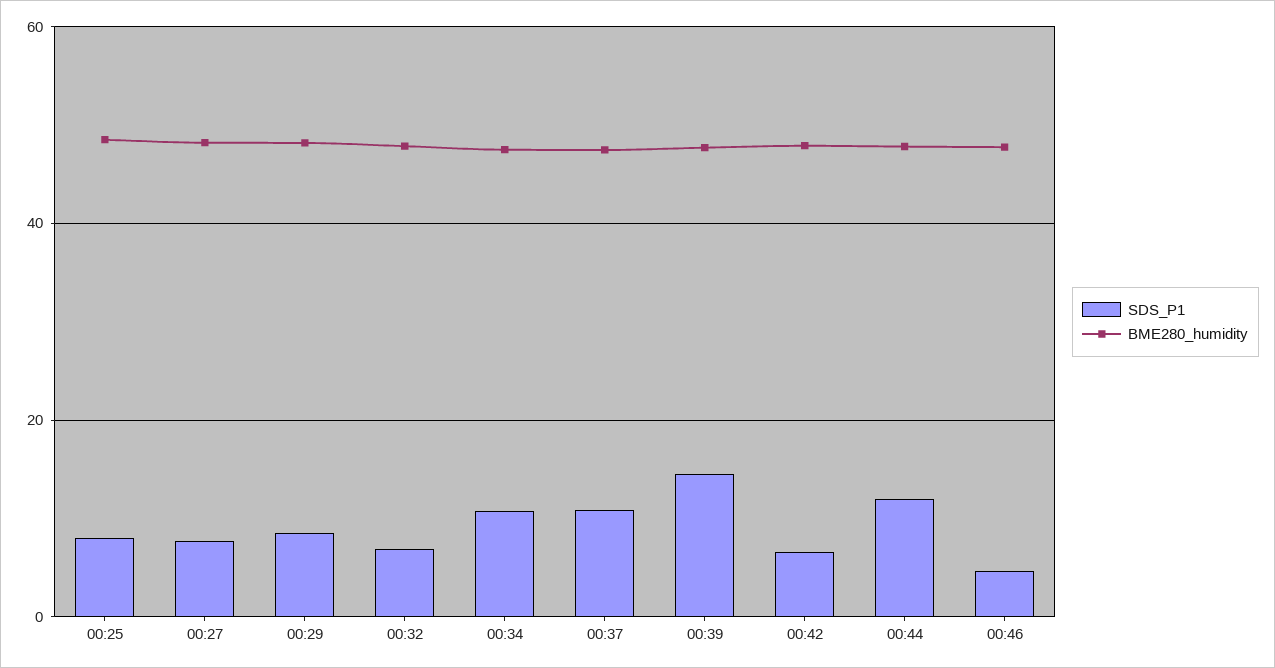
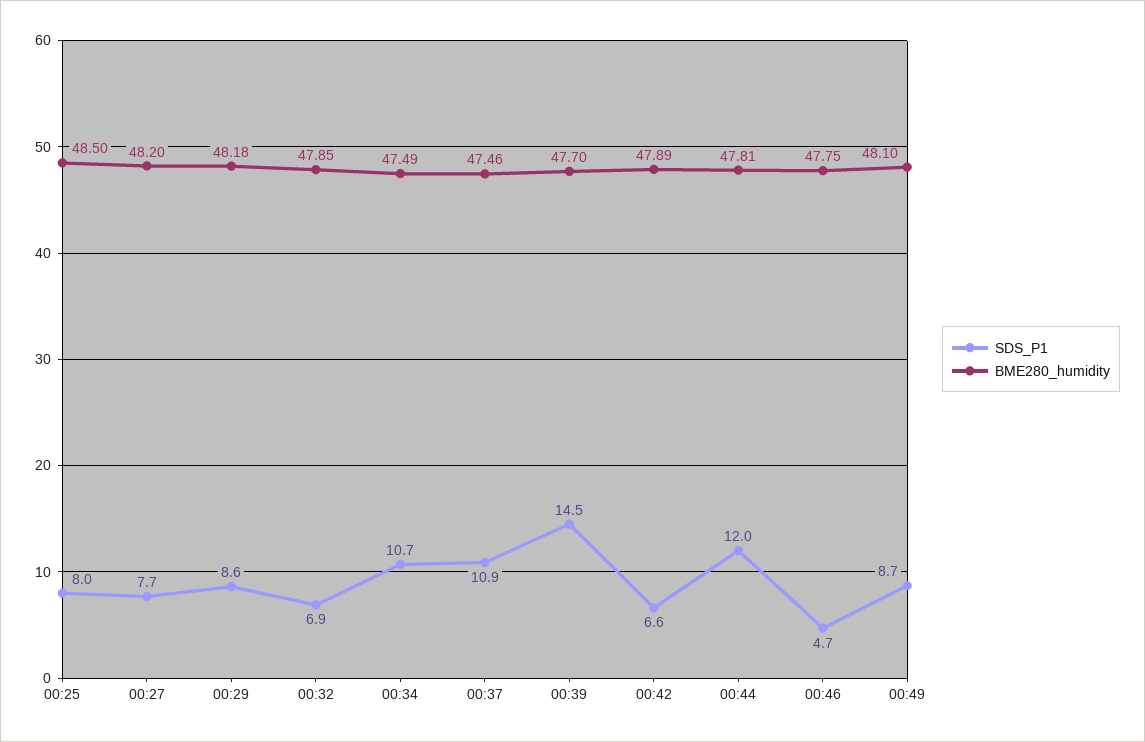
SDS_P1, 00:49: none -> 8.7
BME280_humidity, 00:49: none -> 48.1

